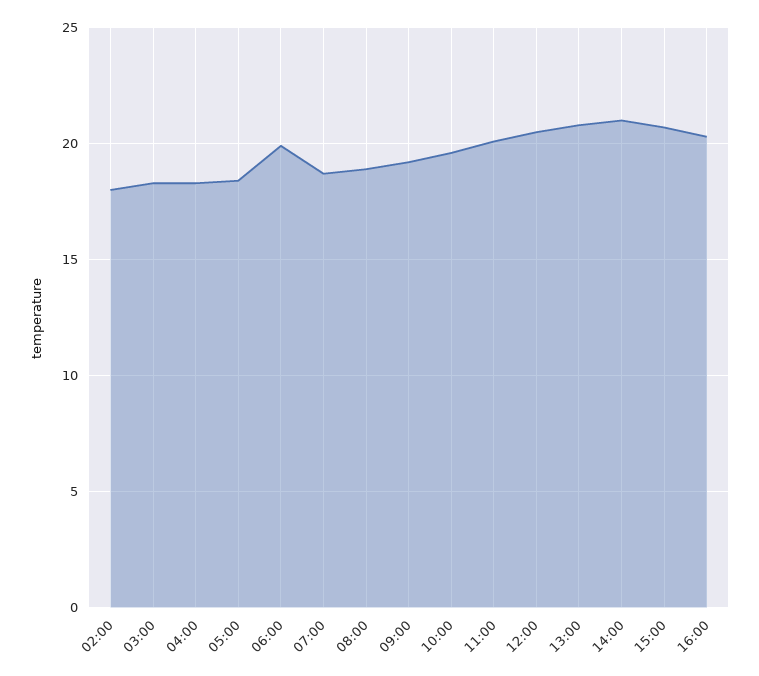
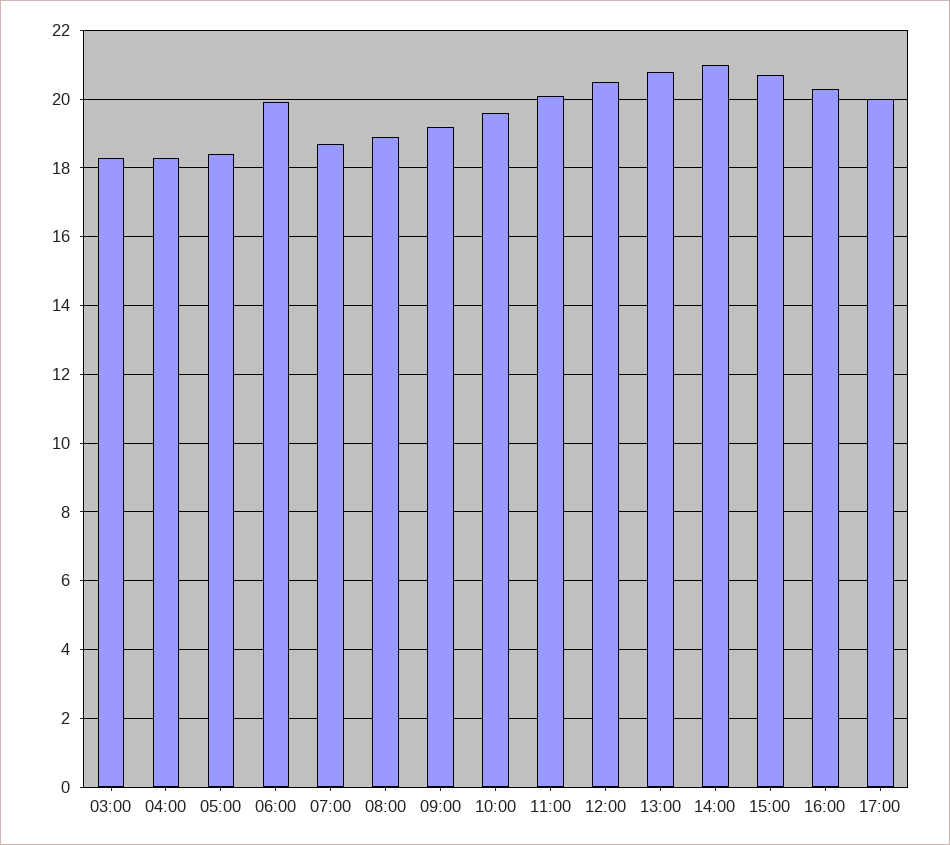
02:00: 18 -> none
17:00: none -> 20

